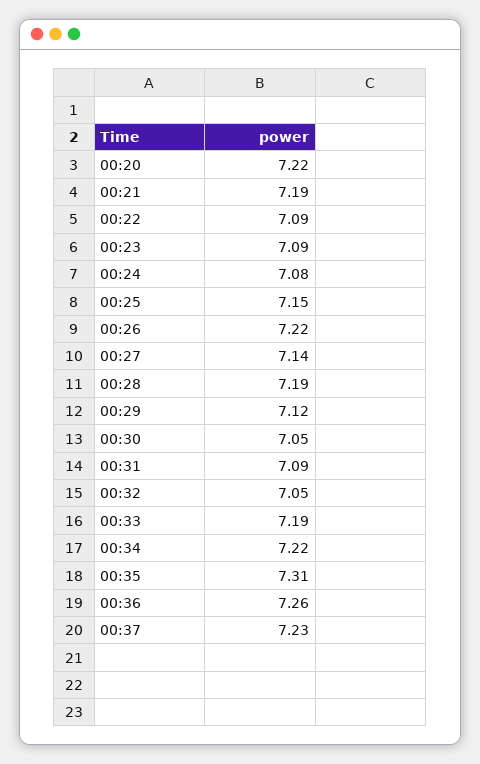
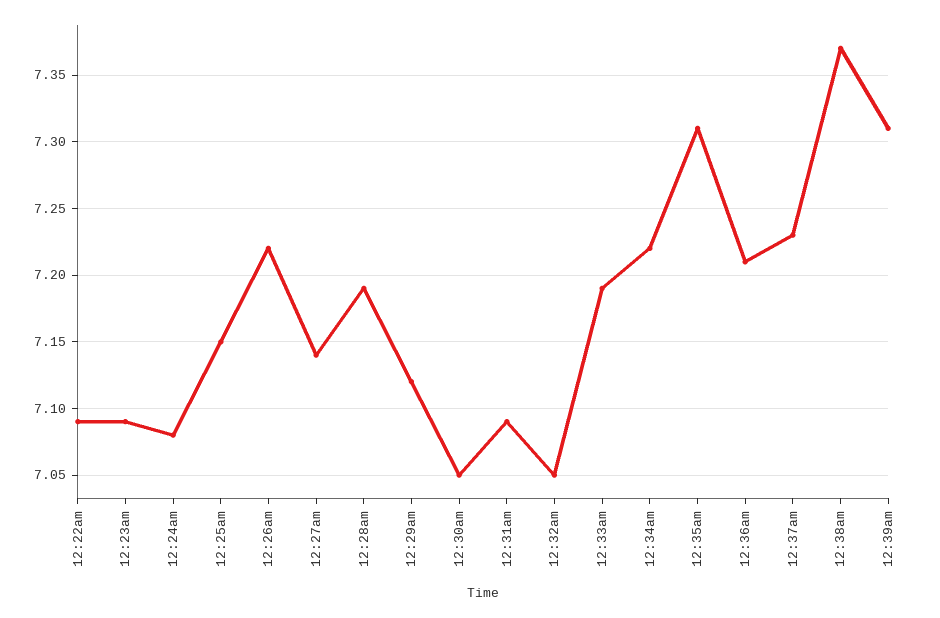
00:20: 7.22 -> none
00:21: 7.19 -> none
00:36: 7.26 -> 7.21
12:38am: none -> 7.37
12:39am: none -> 7.31

